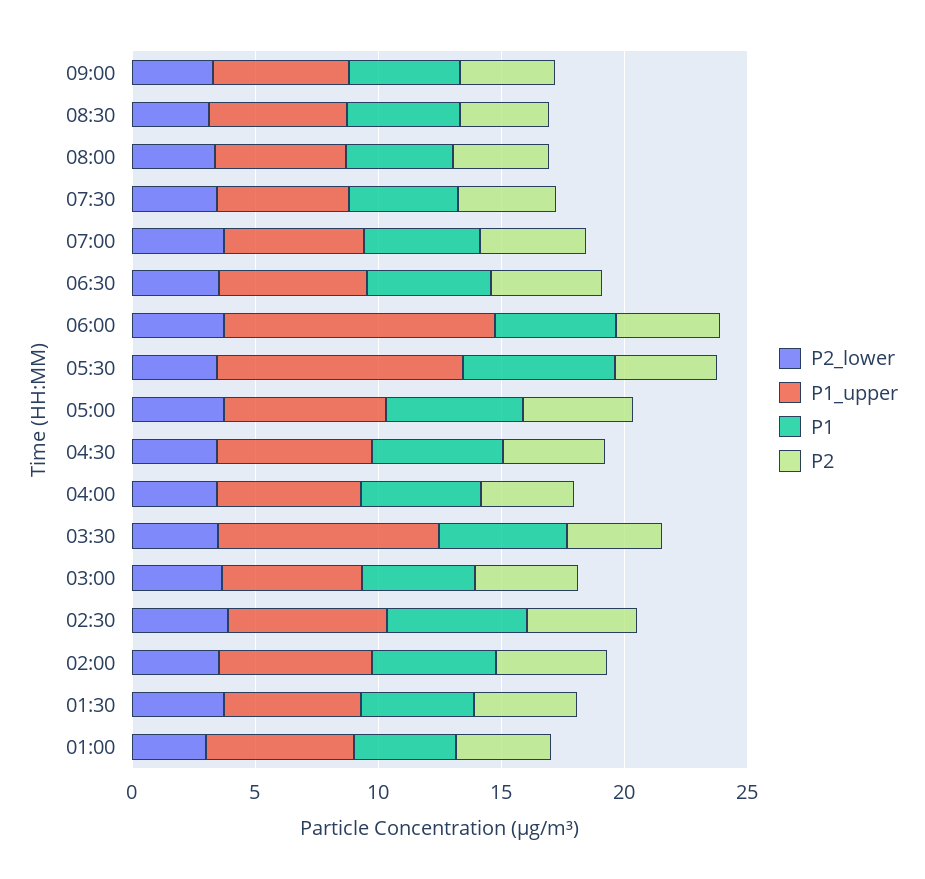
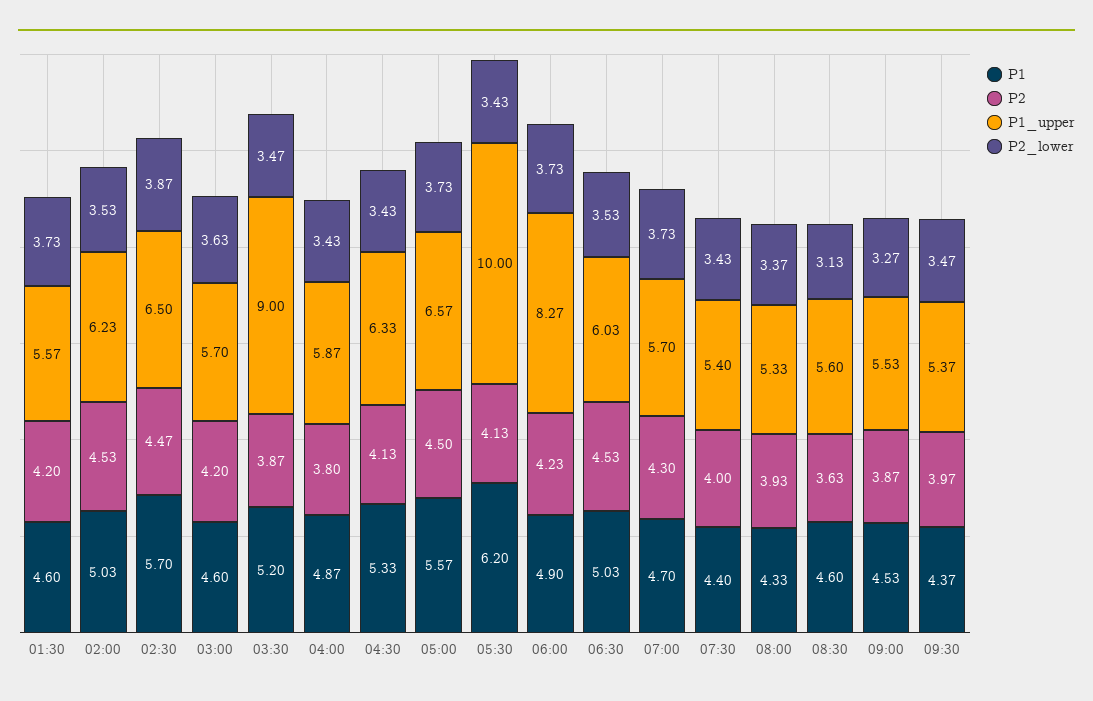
P1_upper, 06:00: 11 -> 8.27
P2_lower, 01:00: 3 -> none
P1_upper, 01:00: 6 -> none
P1, 01:00: 4 -> none
P2, 01:00: 4 -> none
P1, 09:30: none -> 4.37
P2, 09:30: none -> 3.97
P1_upper, 09:30: none -> 5.37
P2_lower, 09:30: none -> 3.47

